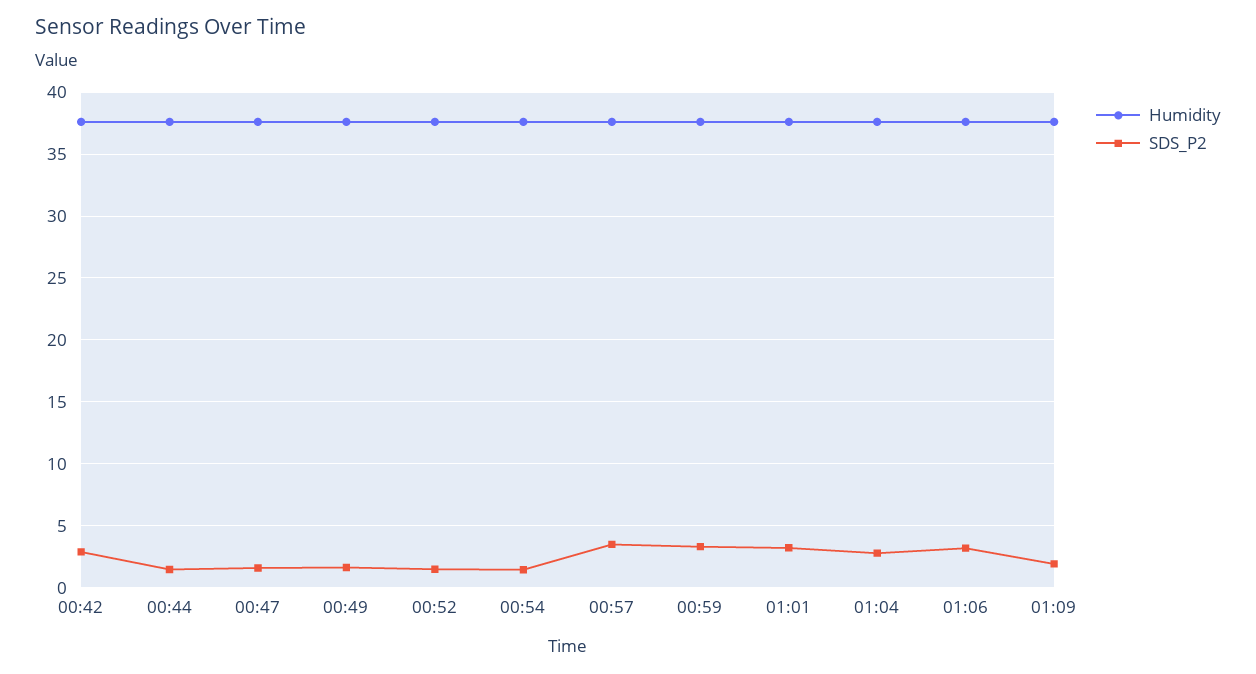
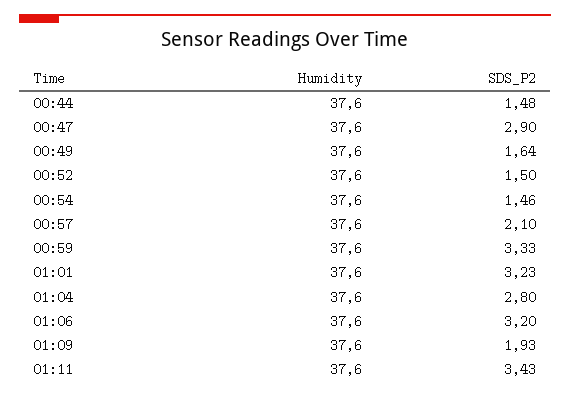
Humidity, 00:42: 37.5 -> none
SDS_P2, 00:42: 3 -> none
SDS_P2, 00:47: 1.5 -> 2.9
SDS_P2, 00:57: 3.5 -> 2.1
Humidity, 01:11: none -> 37.6
SDS_P2, 01:11: none -> 3.43

